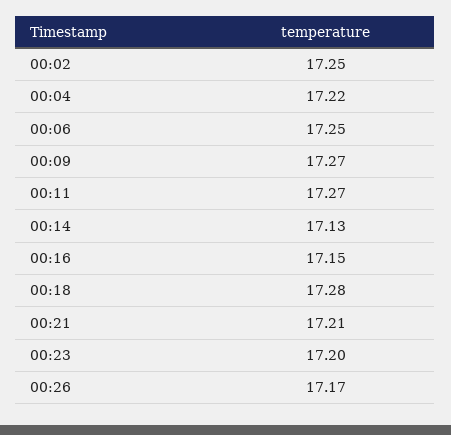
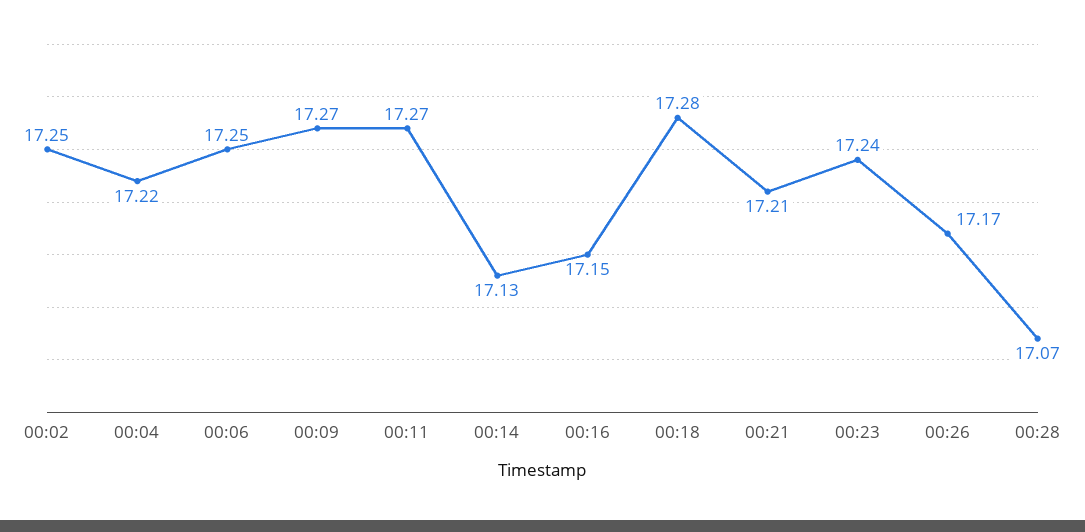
00:23: 17.2 -> 17.24
00:28: none -> 17.07

